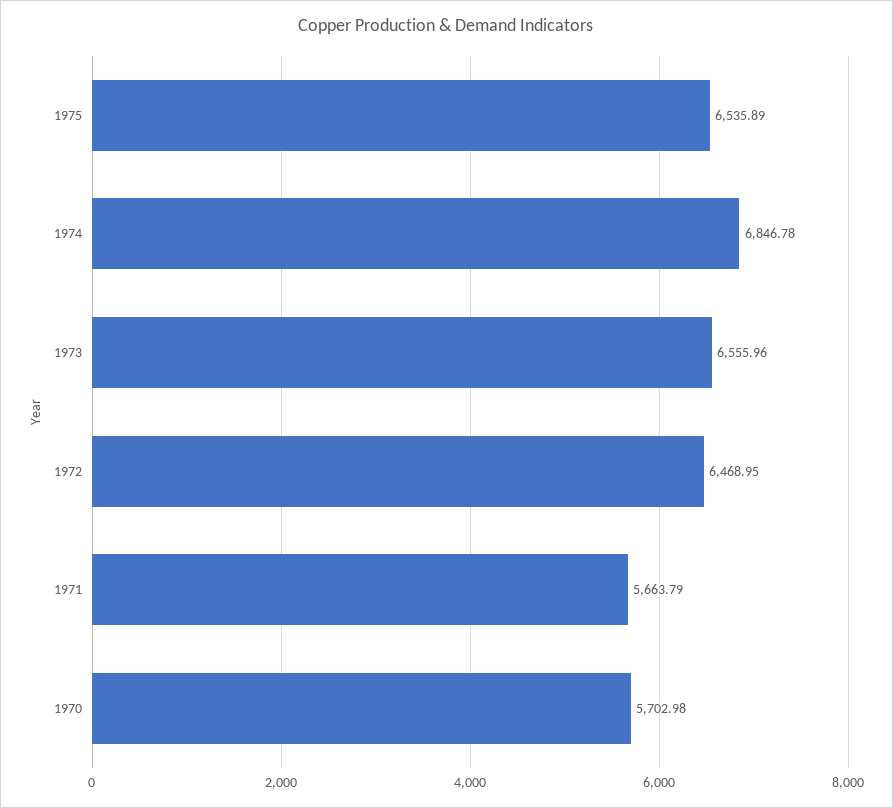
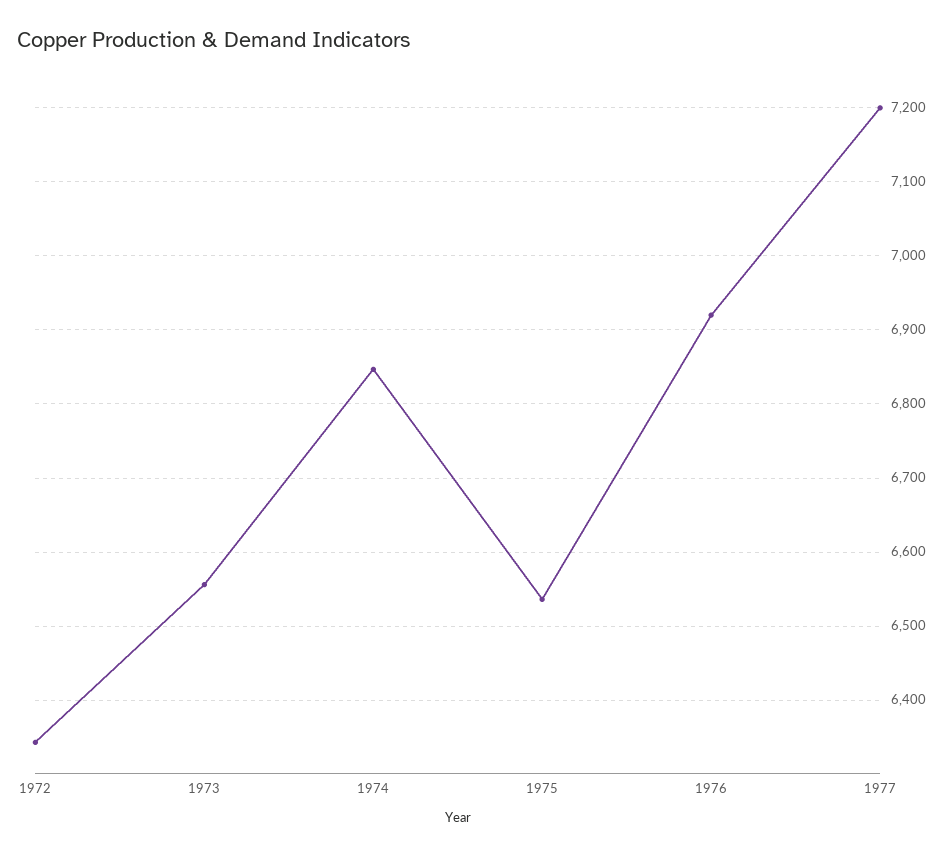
1972: 6468.95 -> 6340
1971: 5663.79 -> none
1970: 5702.98 -> none
1976: none -> 6920
1977: none -> 7200

